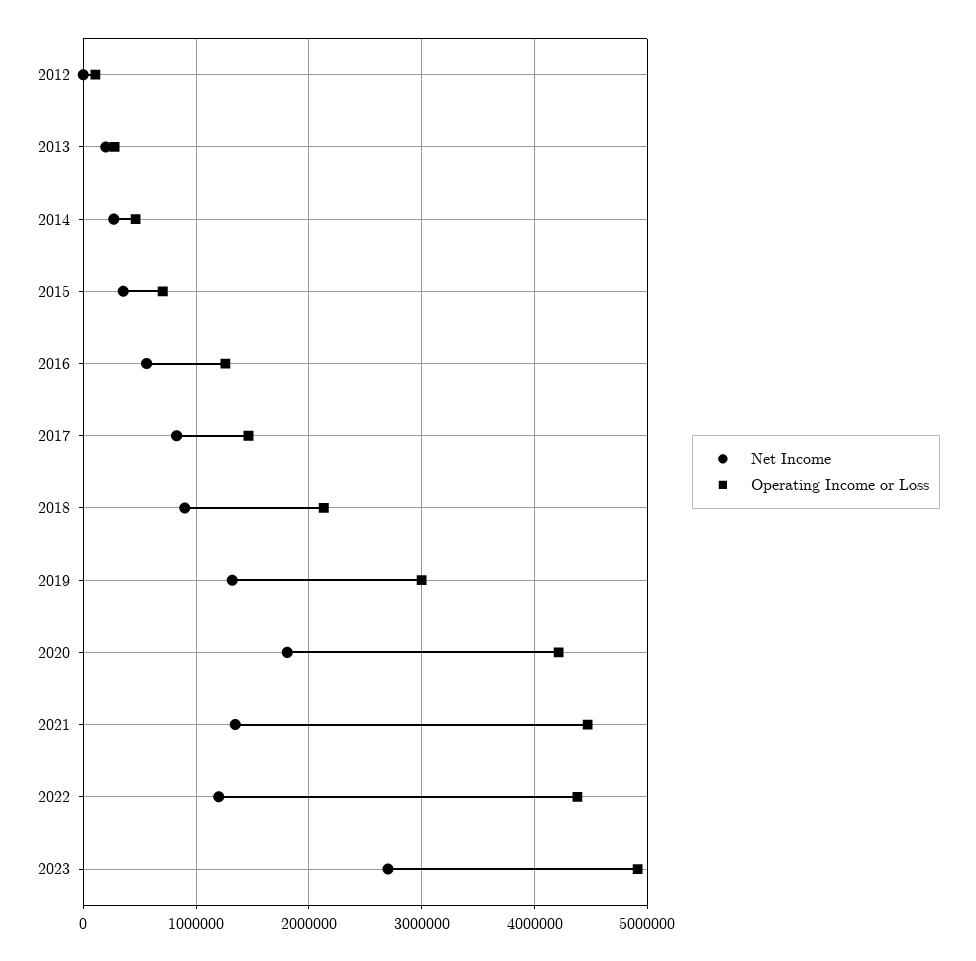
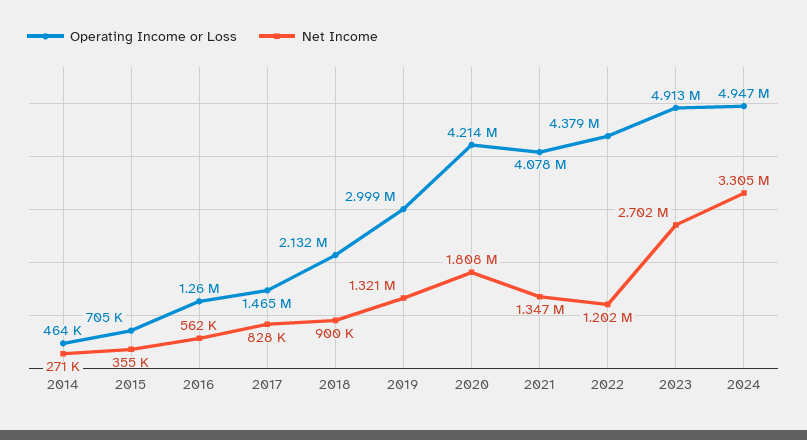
Net Income, 2012: 0 -> none
Operating Income or Loss, 2012: 100000 -> none
Net Income, 2013: 200000 -> none
Operating Income or Loss, 2013: 300000 -> none
Operating Income or Loss, 2021: 4500000 -> 4078000
Operating Income or Loss, 2024: none -> 4947000
Net Income, 2024: none -> 3305000

